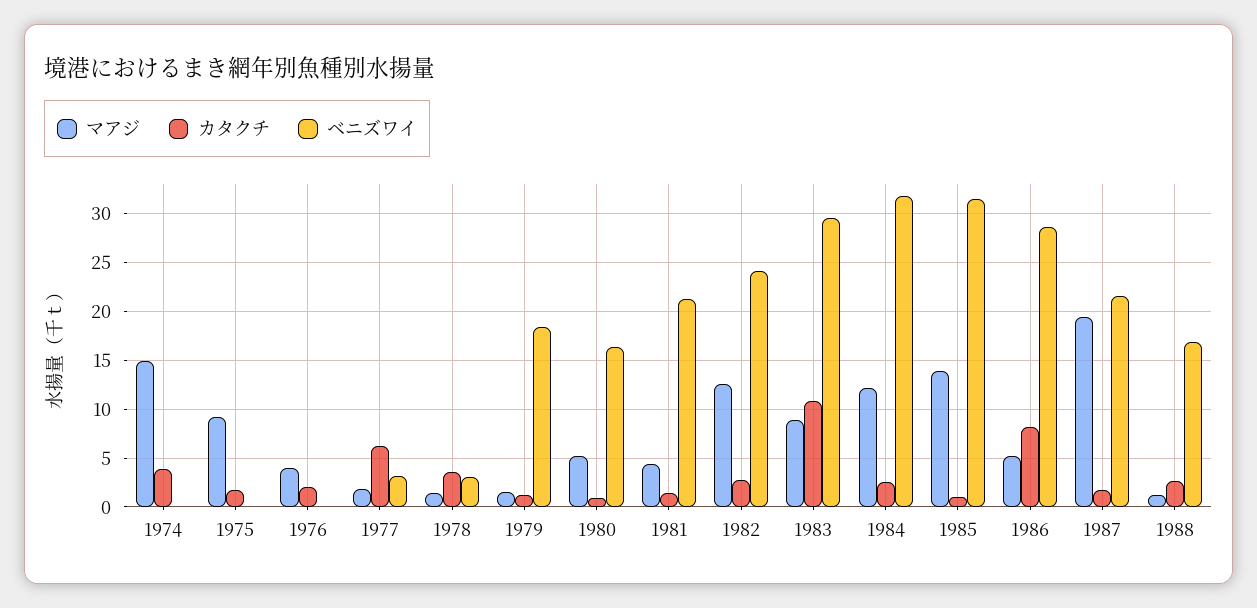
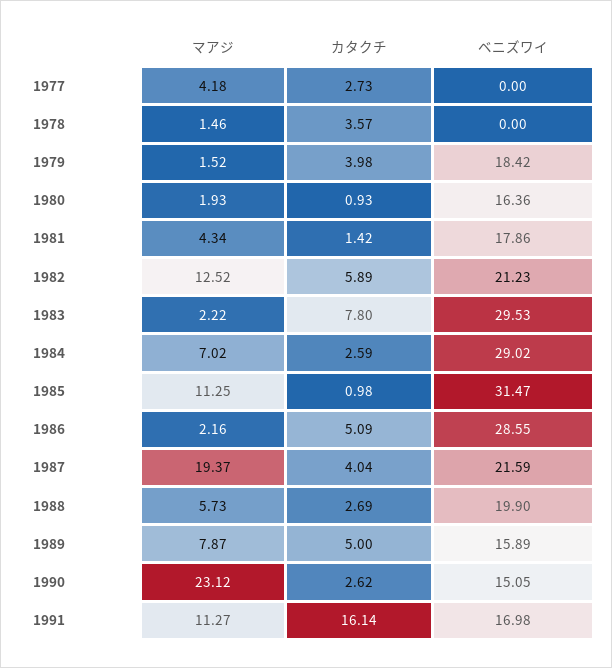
マアジ, 1974: 15 -> none
カタクチ, 1974: 4 -> none
ベニズワイ, 1974: 0 -> none
マアジ, 1975: 9 -> none
カタクチ, 1975: 2 -> none
ベニズワイ, 1975: 0 -> none
マアジ, 1976: 4 -> none
カタクチ, 1976: 2 -> none
ベニズワイ, 1976: 0 -> none
マアジ, 1977: 2 -> 4.18
カタクチ, 1977: 6 -> 2.73
ベニズワイ, 1977: 3 -> 0
ベニズワイ, 1978: 3 -> 0
カタクチ, 1979: 1 -> 3.98
マアジ, 1980: 5 -> 1.93
ベニズワイ, 1981: 21 -> 17.86
カタクチ, 1982: 3 -> 5.89
ベニズワイ, 1982: 24 -> 21.23
マアジ, 1983: 9 -> 2.22
カタクチ, 1983: 11 -> 7.8
マアジ, 1984: 12 -> 7.02
ベニズワイ, 1984: 32 -> 29.02
マアジ, 1985: 14 -> 11.25
マアジ, 1986: 5 -> 2.16
カタクチ, 1986: 8 -> 5.09
カタクチ, 1987: 2 -> 4.04
マアジ, 1988: 1 -> 5.73
ベニズワイ, 1988: 17 -> 19.9
マアジ, 1989: none -> 7.87
カタクチ, 1989: none -> 5
ベニズワイ, 1989: none -> 15.89
マアジ, 1990: none -> 23.12
カタクチ, 1990: none -> 2.62
ベニズワイ, 1990: none -> 15.05
マアジ, 1991: none -> 11.27
カタクチ, 1991: none -> 16.14
ベニズワイ, 1991: none -> 16.98

